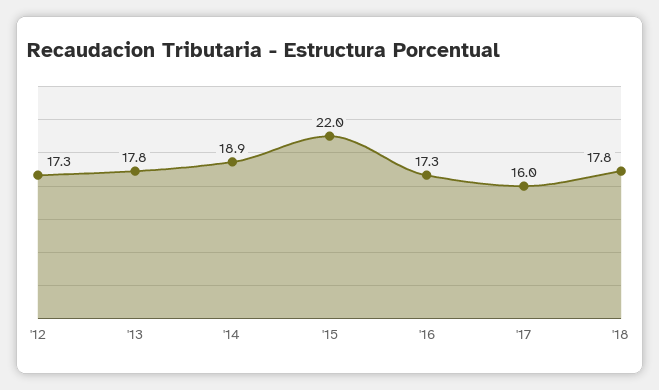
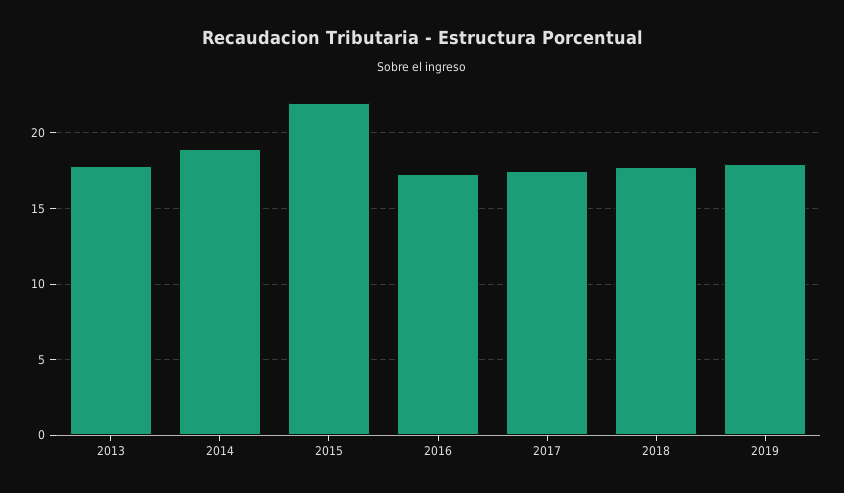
'12: 17.3 -> none
'17: 16 -> 17.5
2019: none -> 18

